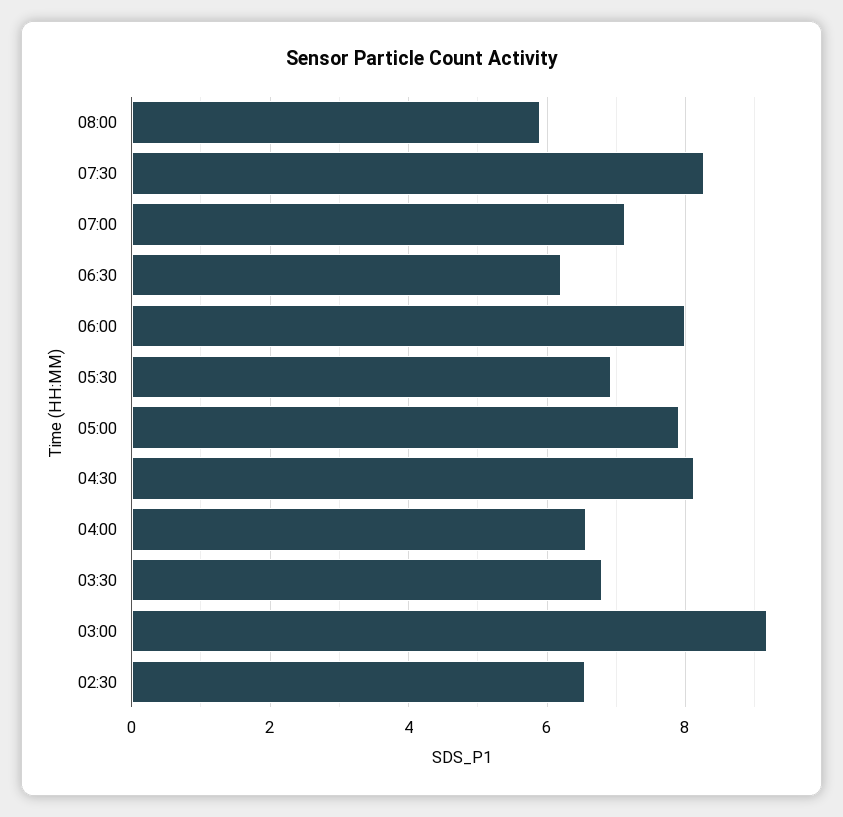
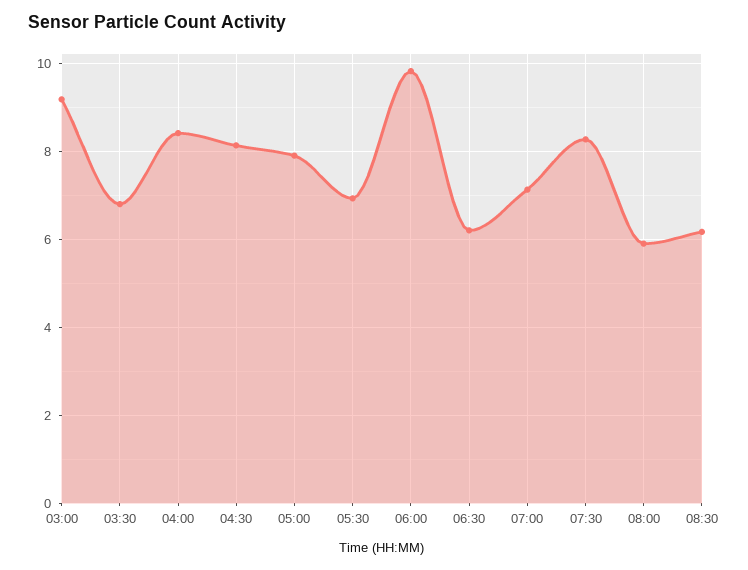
06:00: 8 -> 9.8
04:00: 6.6 -> 8.4
02:30: 6.6 -> none
08:30: none -> 6.2

